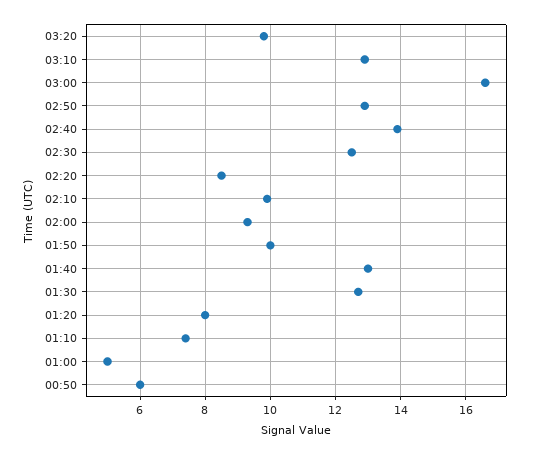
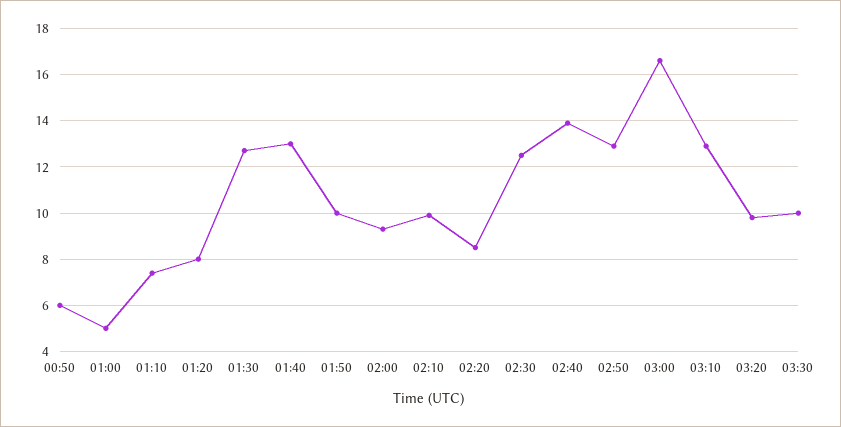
03:30: none -> 10

